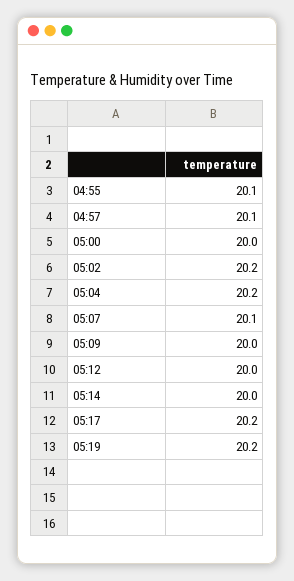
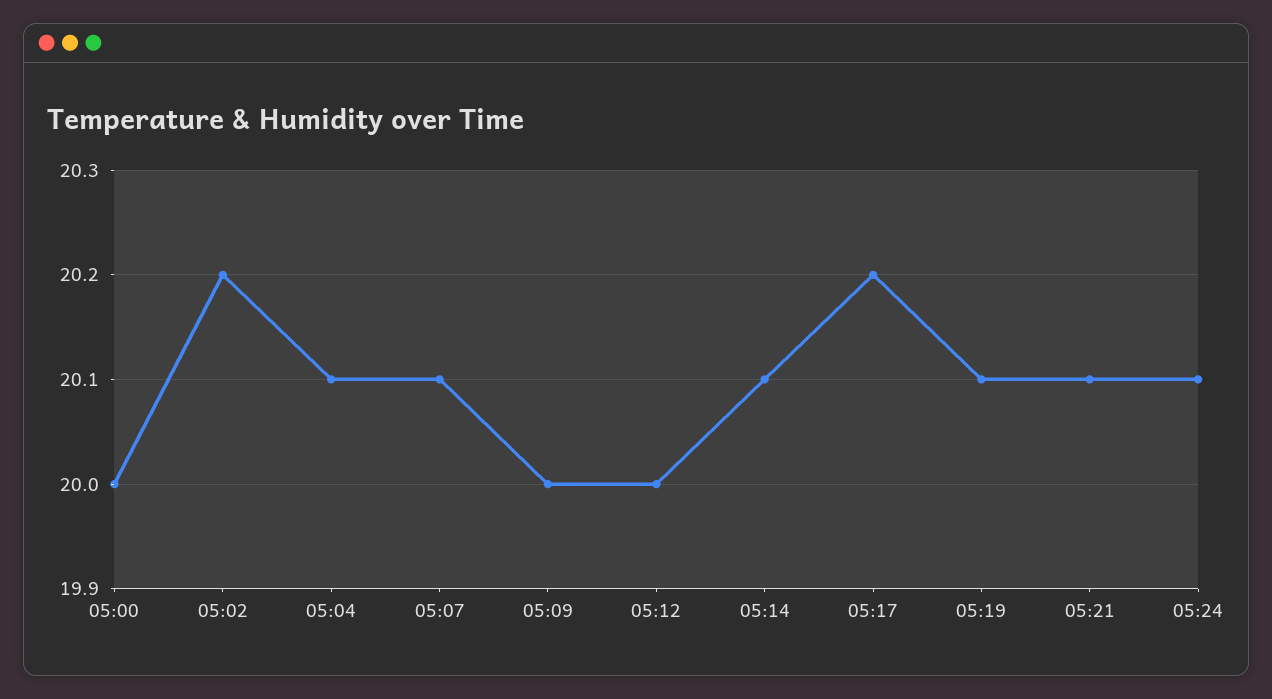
04:55: 20.1 -> none
04:57: 20.1 -> none
05:04: 20.2 -> 20.1
05:14: 20 -> 20.1
05:19: 20.2 -> 20.1
05:21: none -> 20.1
05:24: none -> 20.1

